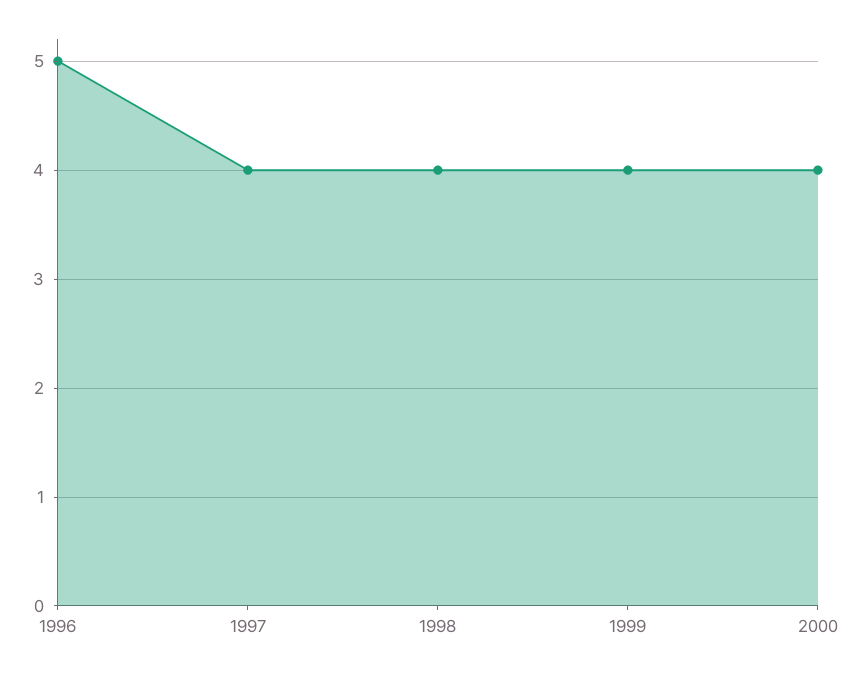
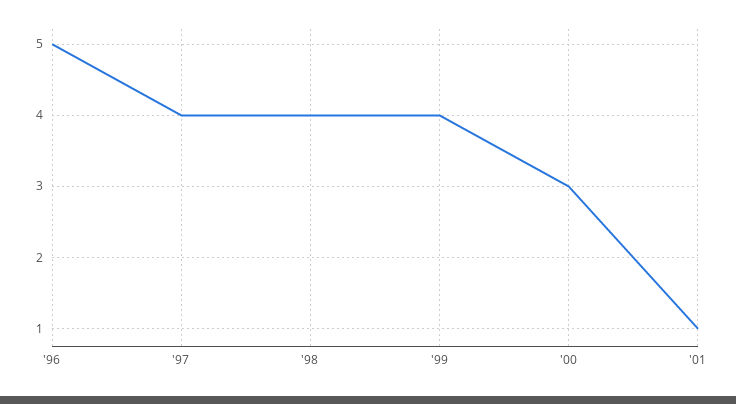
2000: 4 -> 3
'01: none -> 1

